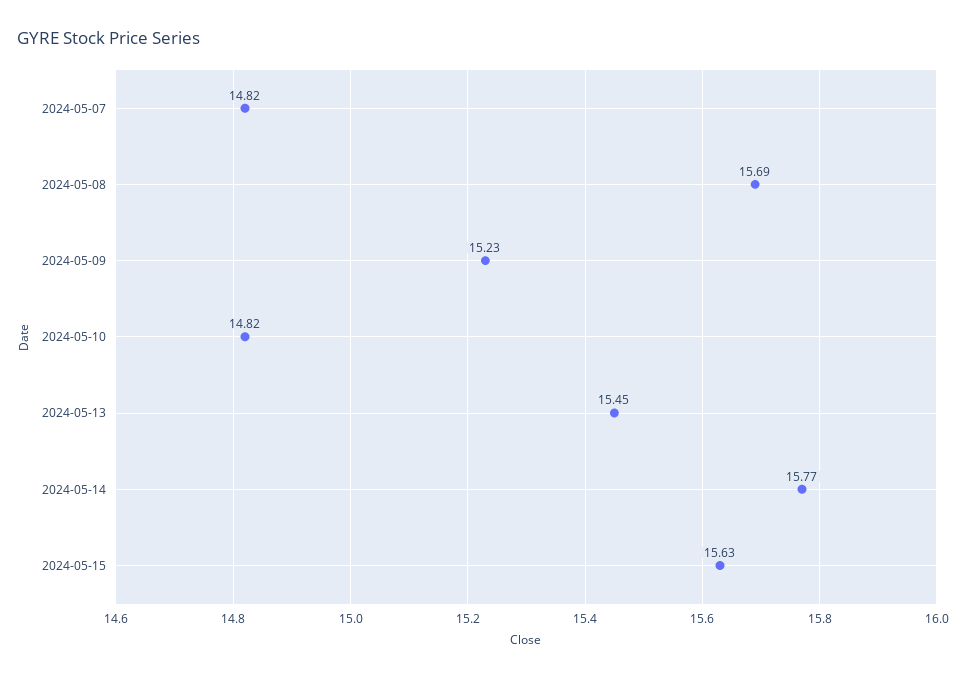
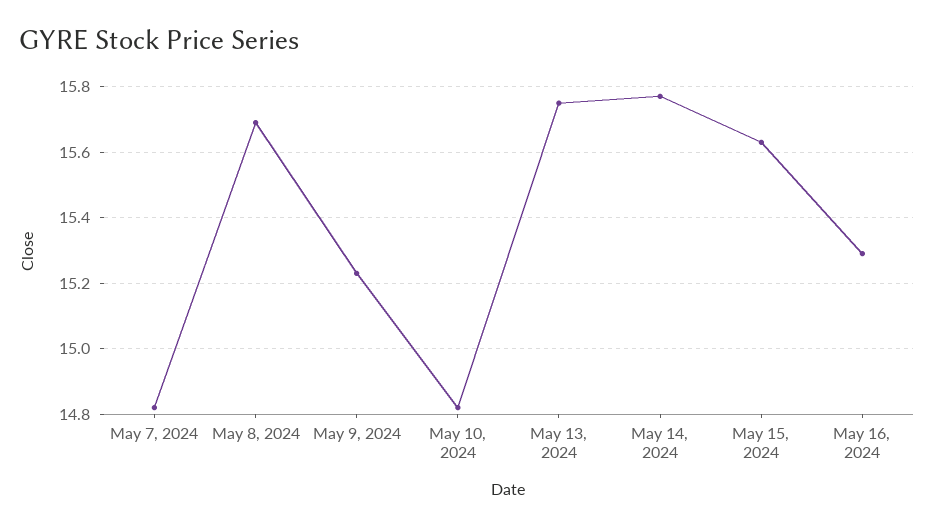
2024-05-13: 15.45 -> 15.75
May 16, 2024: none -> 15.3

